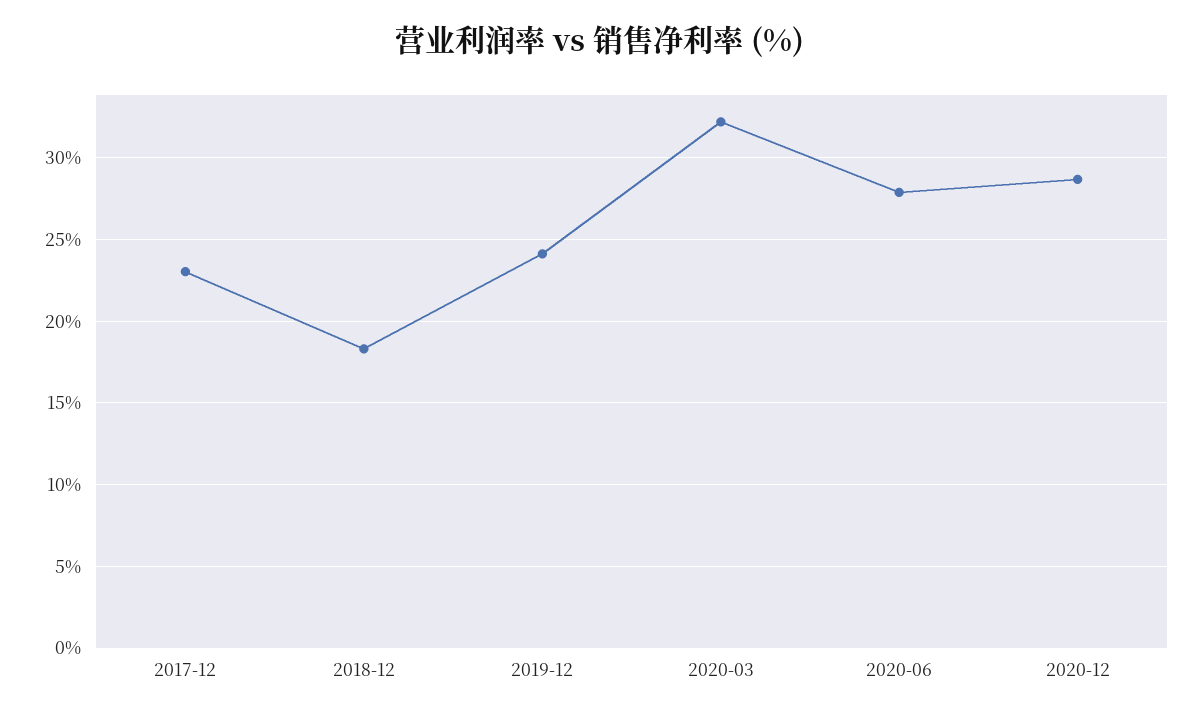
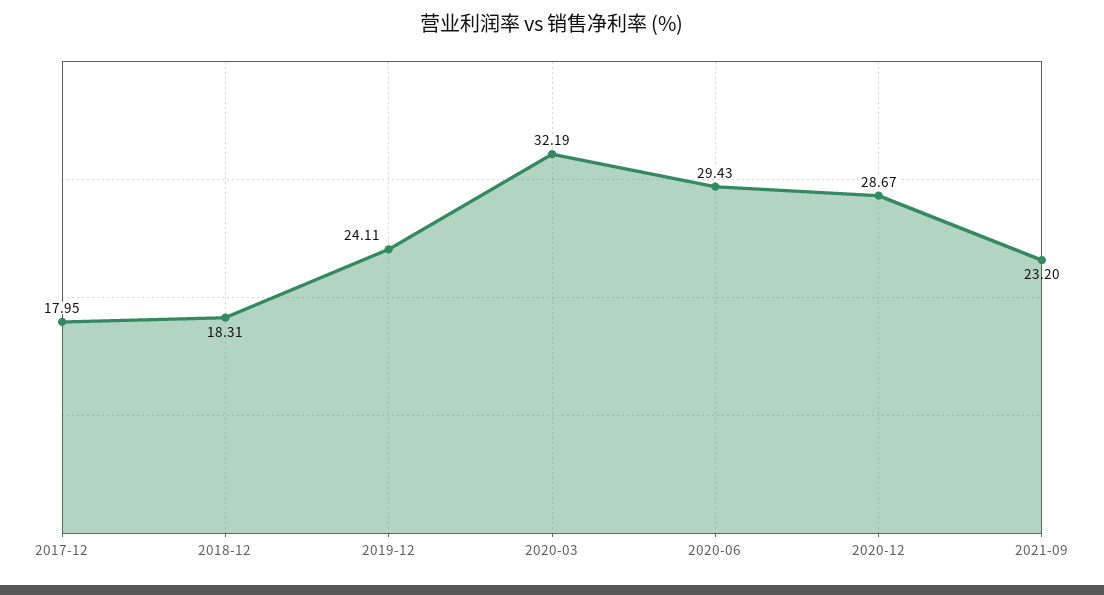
2017-12: 23 -> 17.95
2020-06: 28 -> 29.43
2021-09: none -> 23.2

